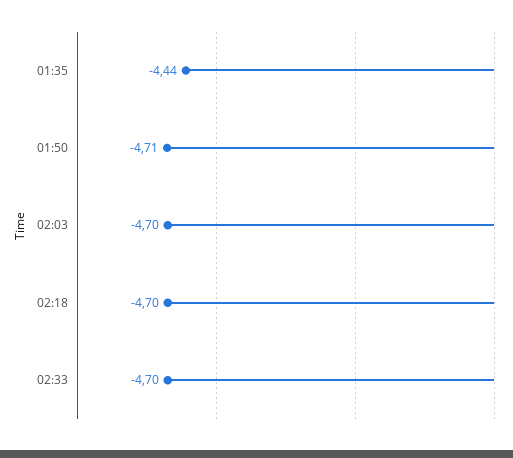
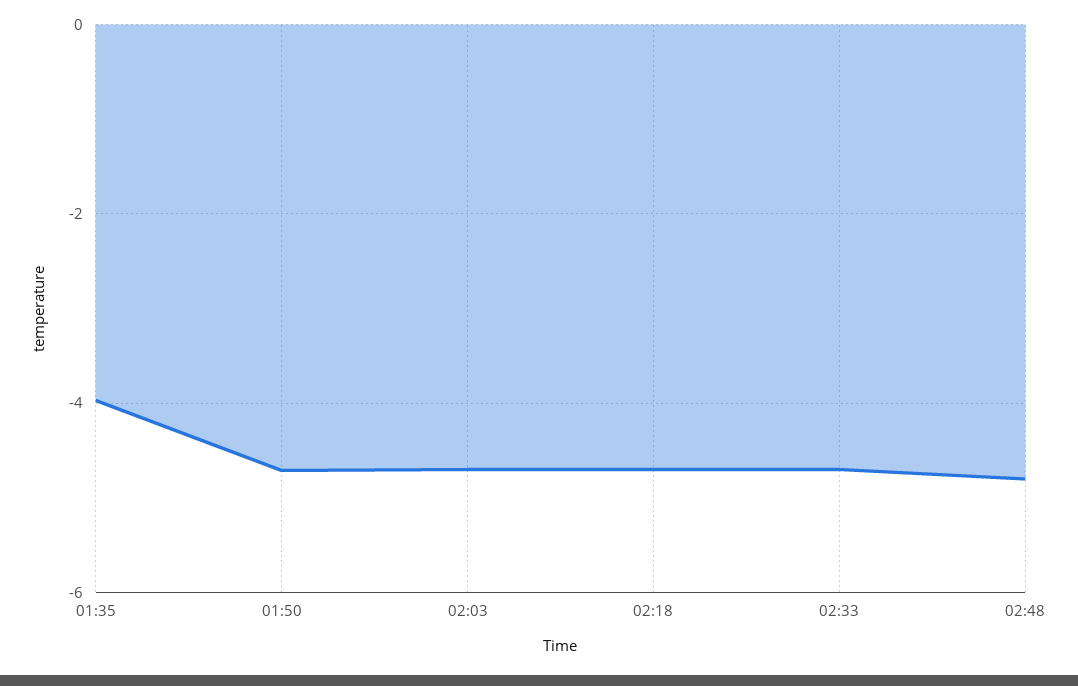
01:35: -4.44 -> -4
02:48: none -> -4.8

